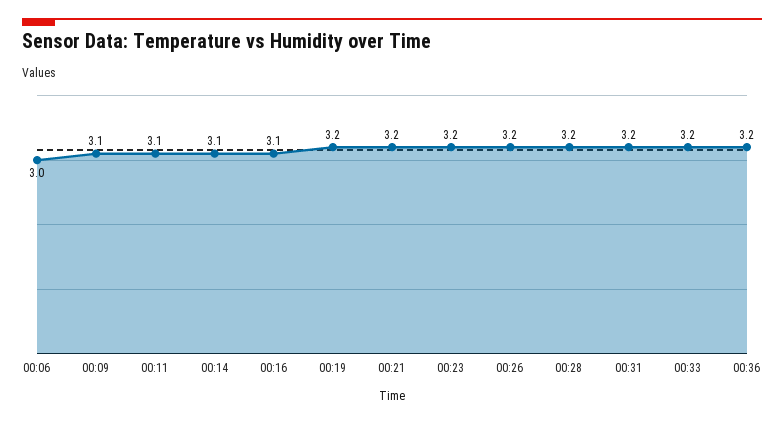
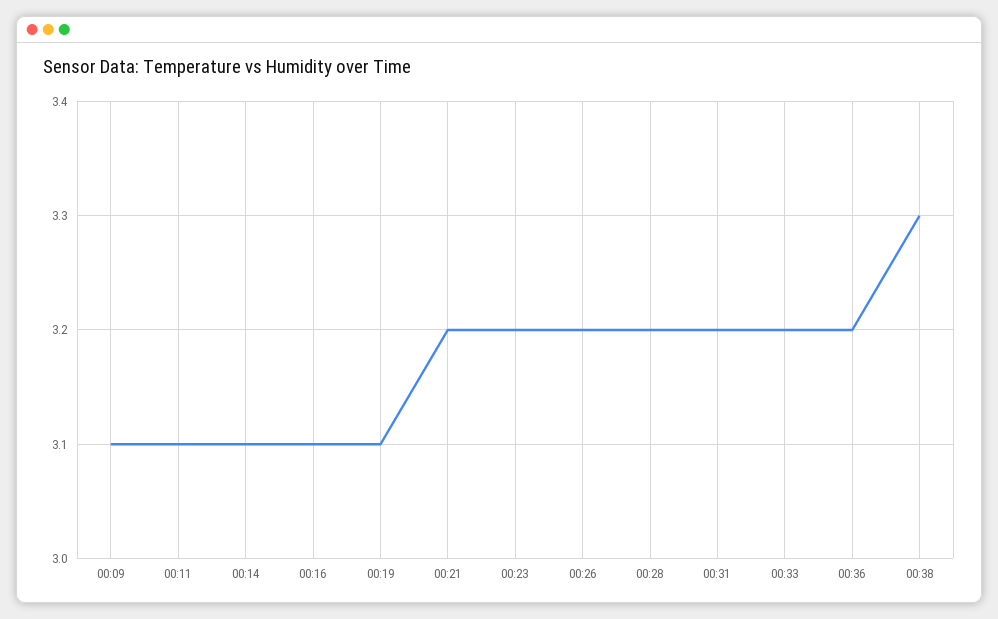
00:06: 3 -> none
00:19: 3.2 -> 3.1
00:38: none -> 3.3

